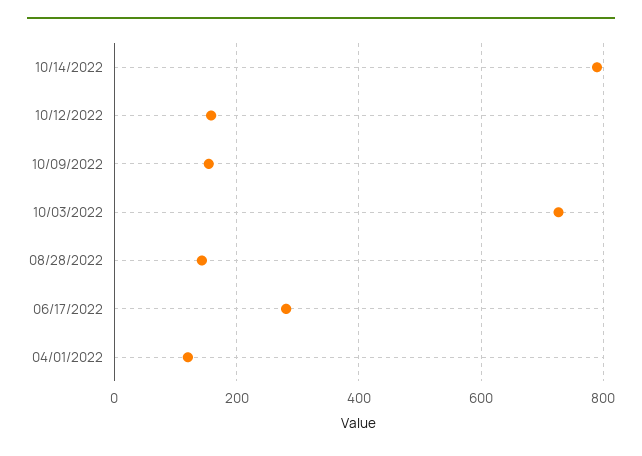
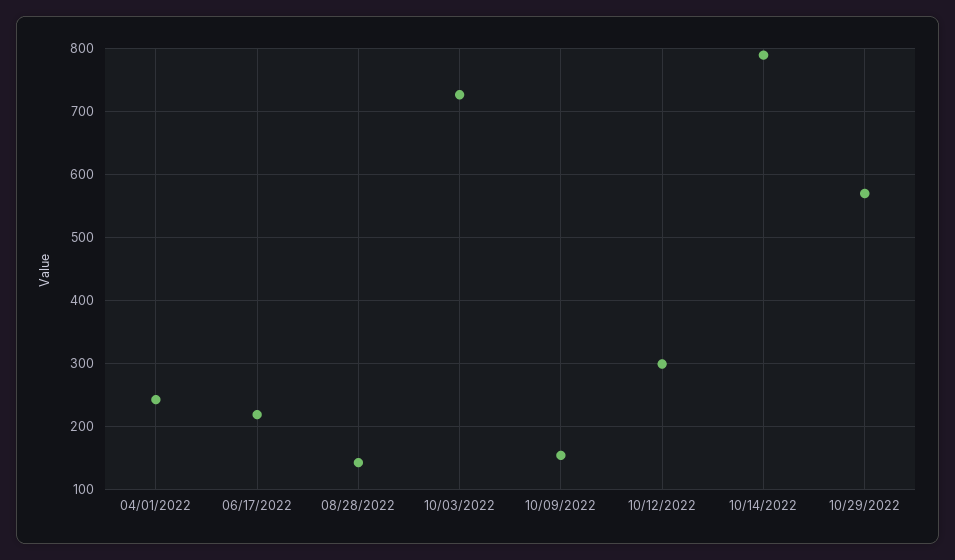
10/12/2022: 160 -> 300
06/17/2022: 280 -> 220
04/01/2022: 120 -> 240
10/29/2022: none -> 570

